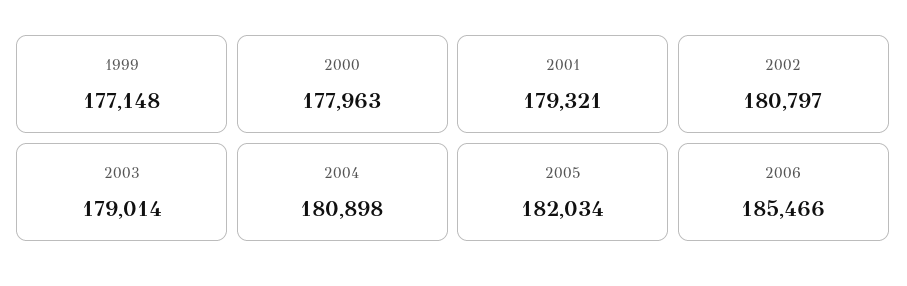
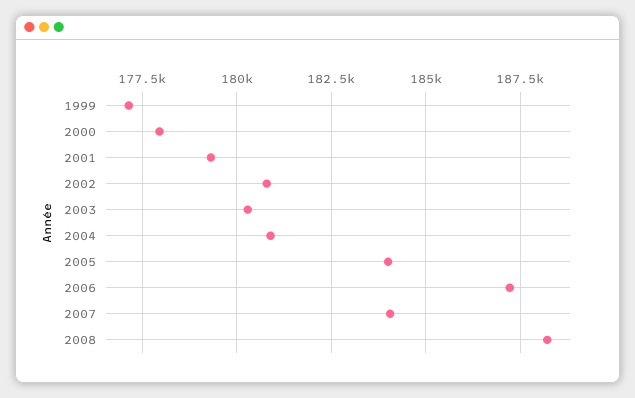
2003: 179014 -> 180250
2005: 182034 -> 184000
2006: 185466 -> 187250
2007: none -> 184000
2008: none -> 188250

